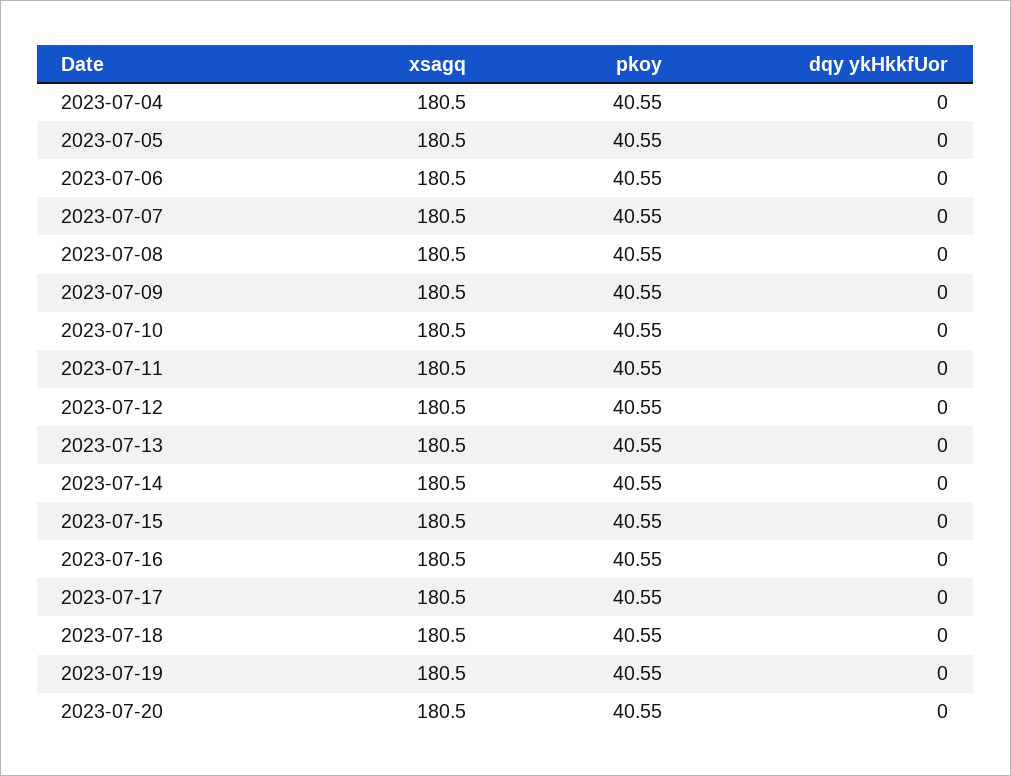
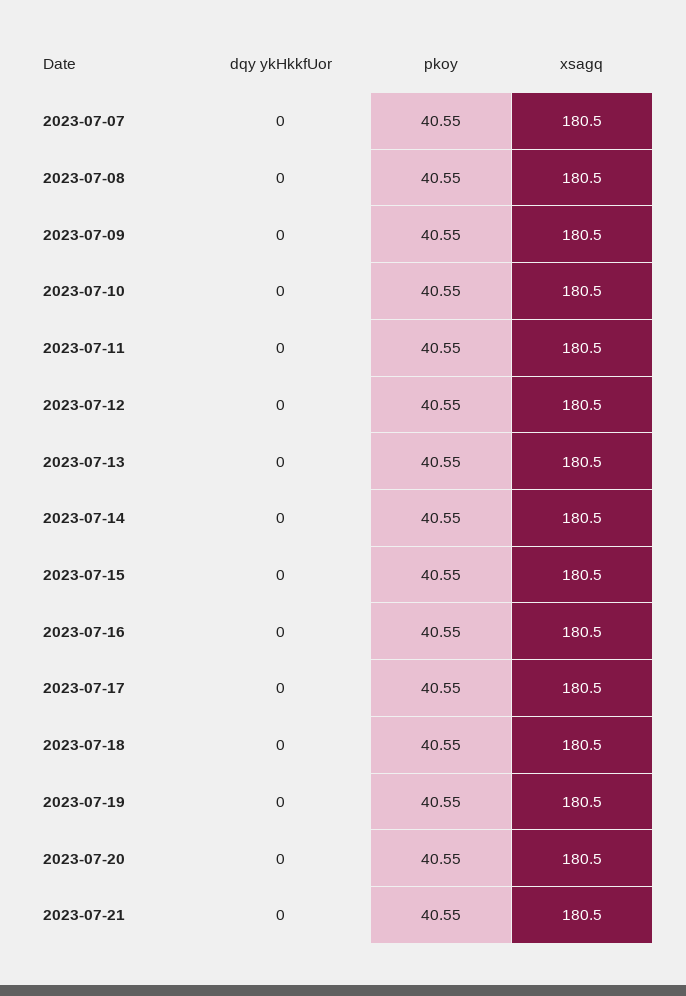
xsagq, 2023-07-04: 180.5 -> none
pkoy, 2023-07-04: 40.55 -> none
dqy ykHkkfUor, 2023-07-04: 0 -> none
xsagq, 2023-07-05: 180.5 -> none
pkoy, 2023-07-05: 40.55 -> none
dqy ykHkkfUor, 2023-07-05: 0 -> none
xsagq, 2023-07-06: 180.5 -> none
pkoy, 2023-07-06: 40.55 -> none
dqy ykHkkfUor, 2023-07-06: 0 -> none
dqy ykHkkfUor, 2023-07-21: none -> 0
pkoy, 2023-07-21: none -> 40.55
xsagq, 2023-07-21: none -> 180.5

